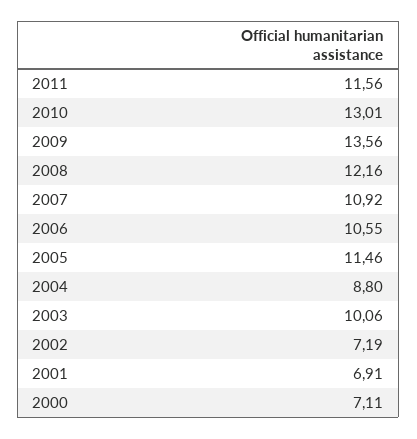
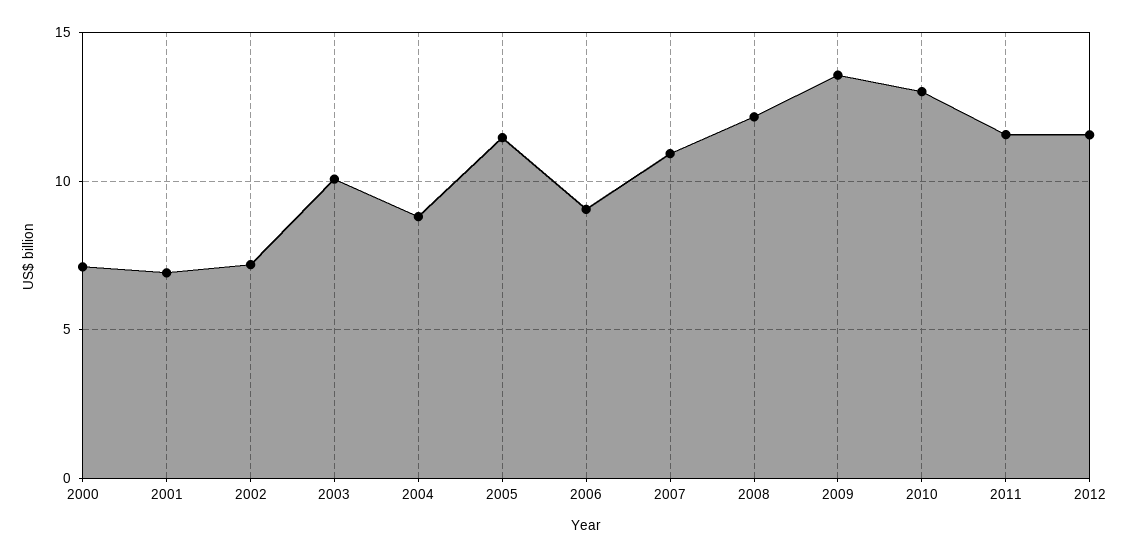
2006: 10.55 -> 9
2012: none -> 11.5

